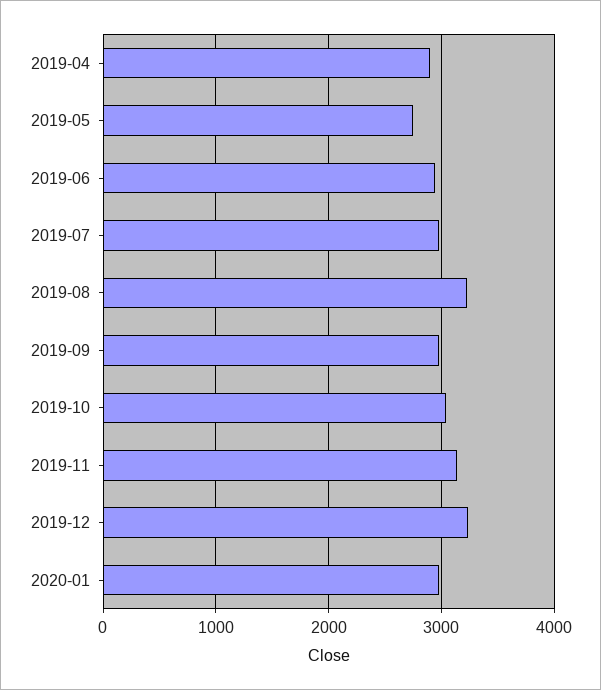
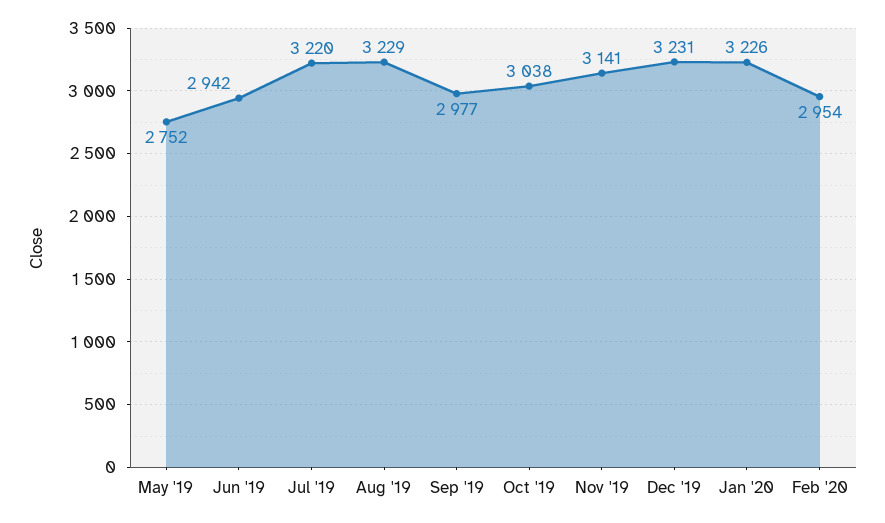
2019-04: 2900 -> none
2019-07: 3000 -> 3220
2020-01: 3000 -> 3226
Feb '20: none -> 2954

